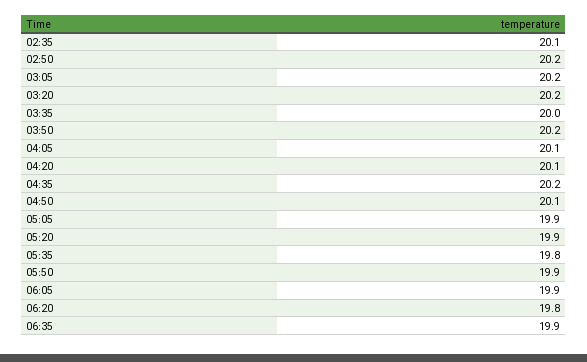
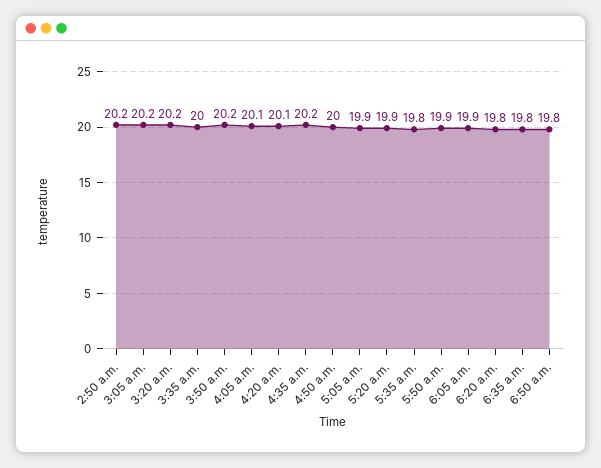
02:35: 20.1 -> none
04:50: 20.1 -> 20
06:35: 19.9 -> 19.8
6:50 a.m.: none -> 19.8

